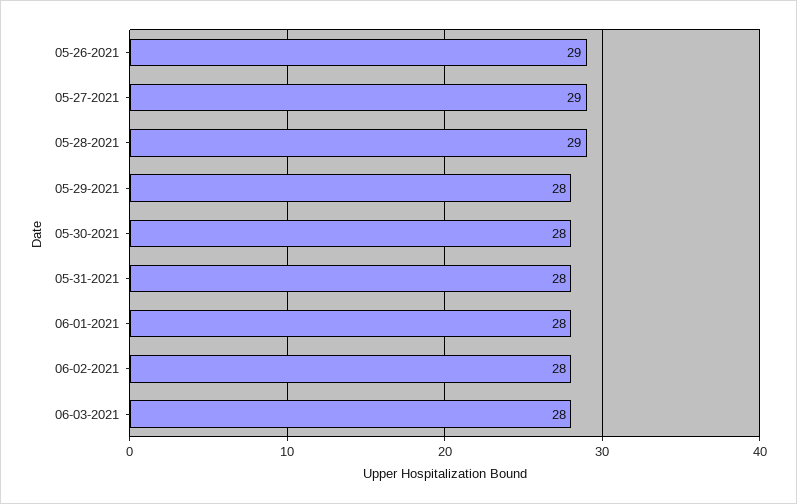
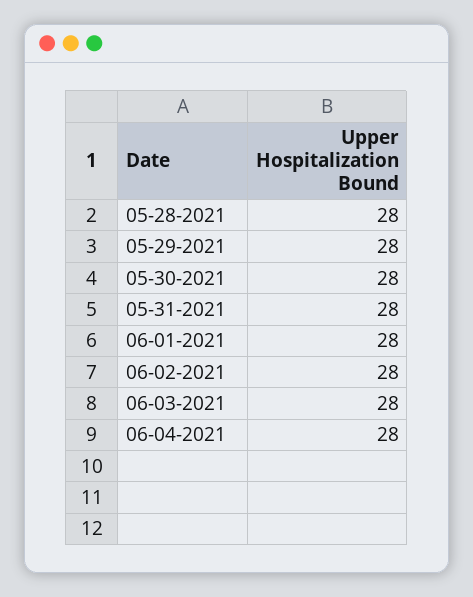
05-26-2021: 29 -> none
05-27-2021: 29 -> none
05-28-2021: 29 -> 28
06-04-2021: none -> 28

